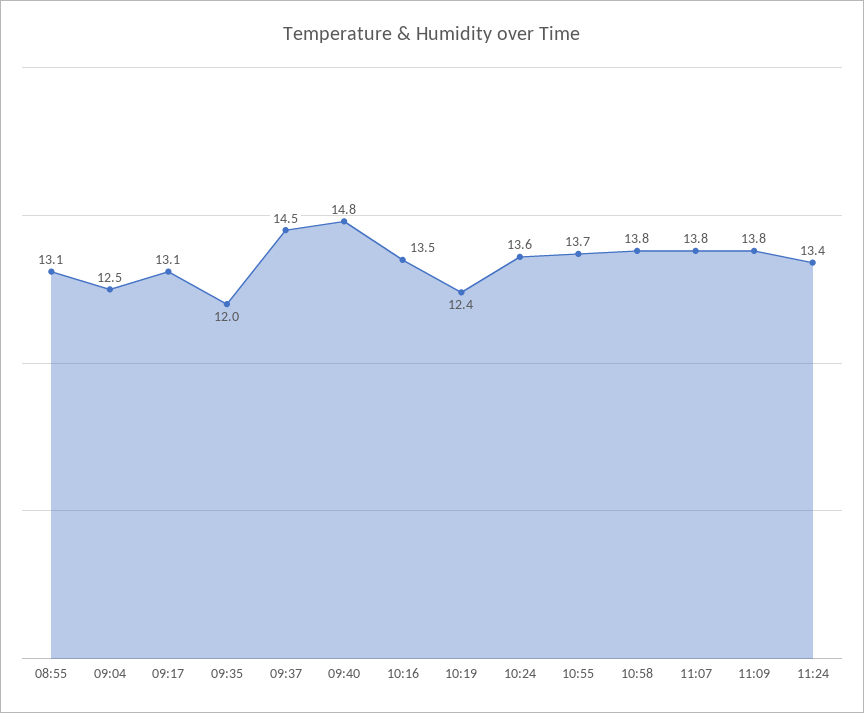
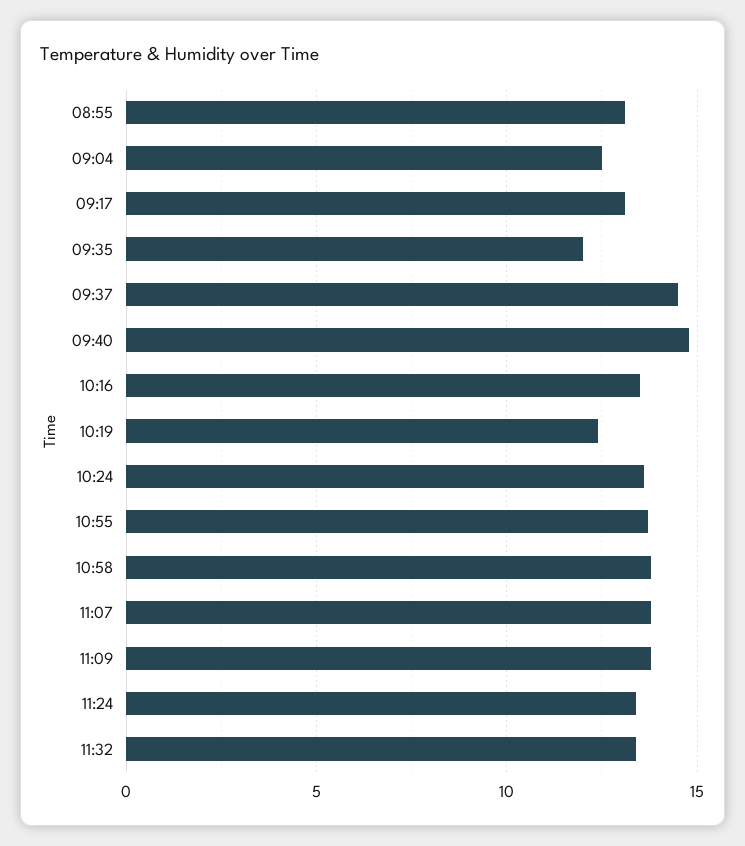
11:32: none -> 13.5

